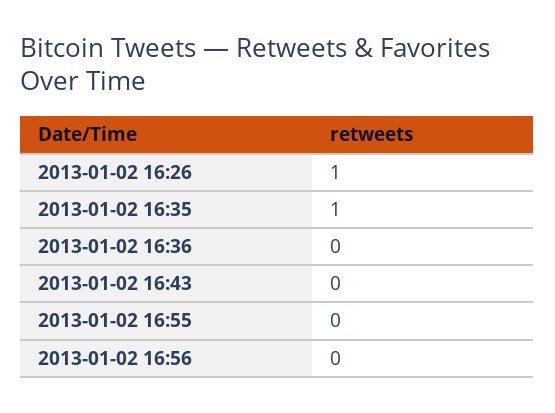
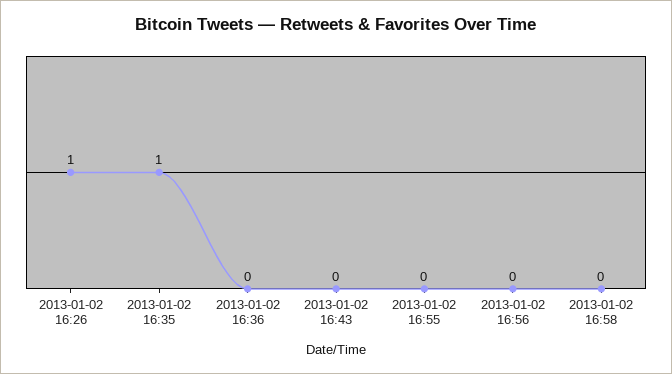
2013-01-02 16:58: none -> 0

